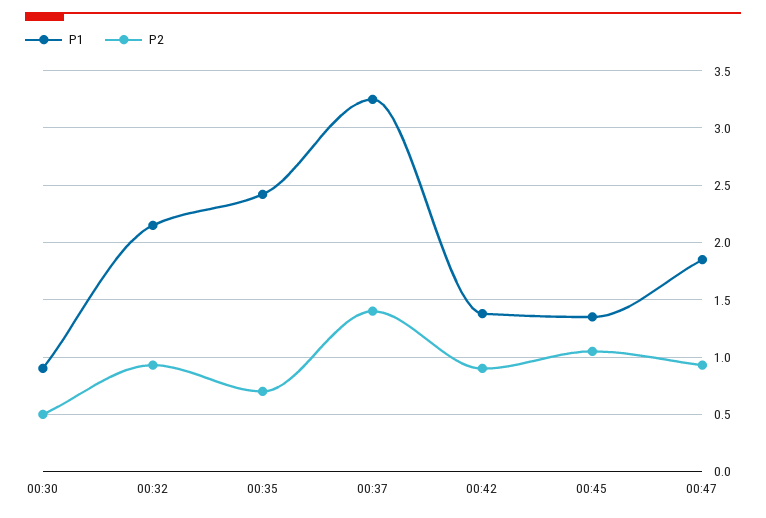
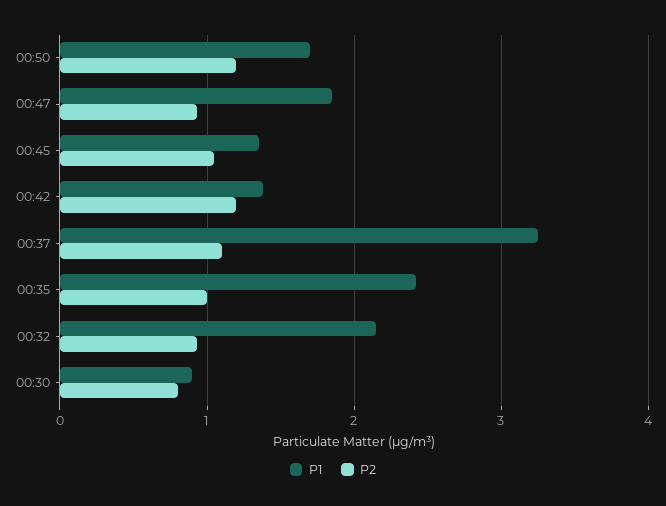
P2, 00:30: 0.5 -> 0.8
P2, 00:35: 0.7 -> 1
P2, 00:37: 1.4 -> 1.1
P2, 00:42: 0.9 -> 1.2
P1, 00:50: none -> 1.7
P2, 00:50: none -> 1.2

